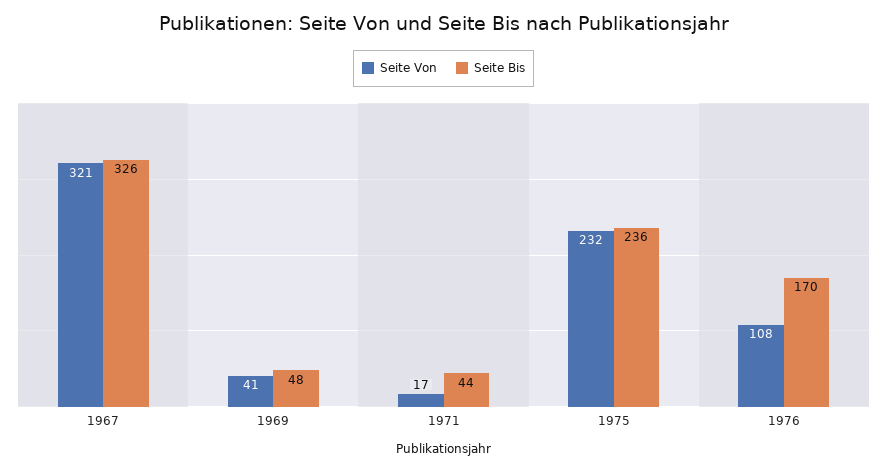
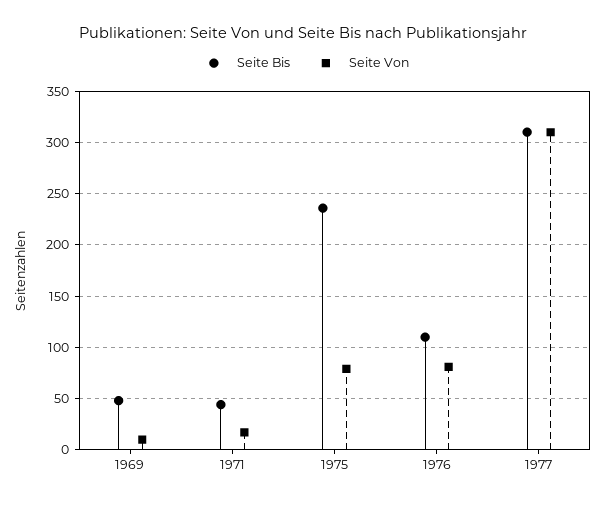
Seite Von, 1967: 321 -> none
Seite Bis, 1967: 326 -> none
Seite Von, 1969: 41 -> 10
Seite Von, 1975: 232 -> 80
Seite Von, 1976: 108 -> 80
Seite Bis, 1976: 170 -> 110
Seite Bis, 1977: none -> 310
Seite Von, 1977: none -> 310

